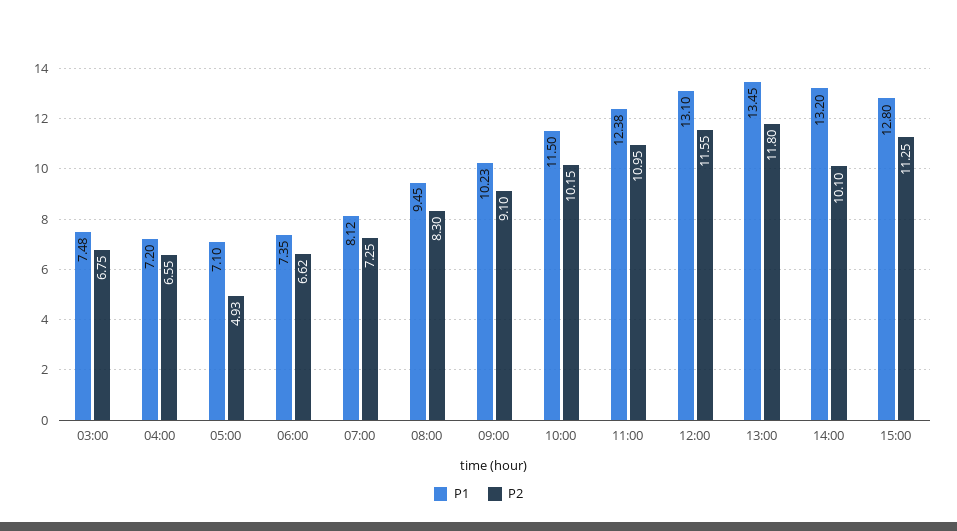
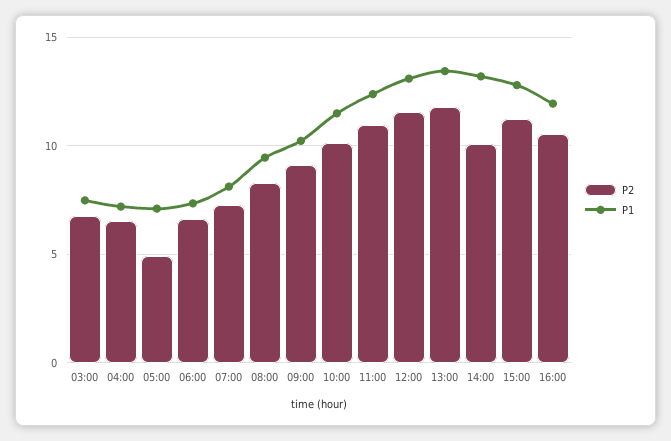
P2, 16:00: none -> 10.5
P1, 16:00: none -> 12

